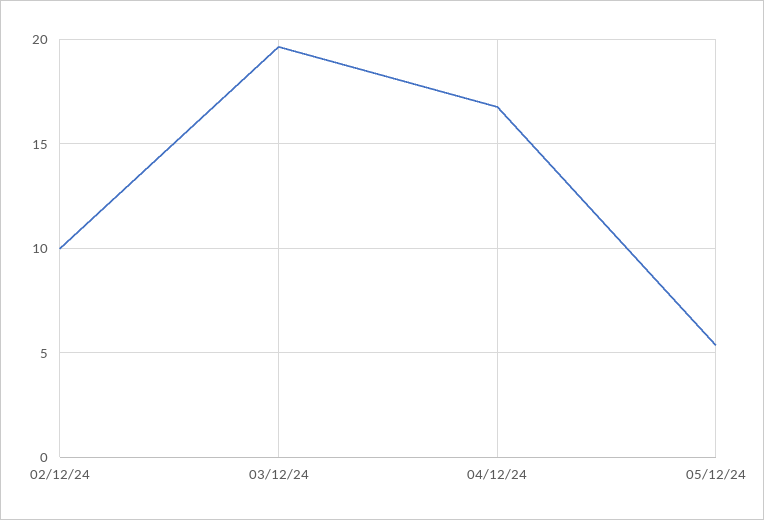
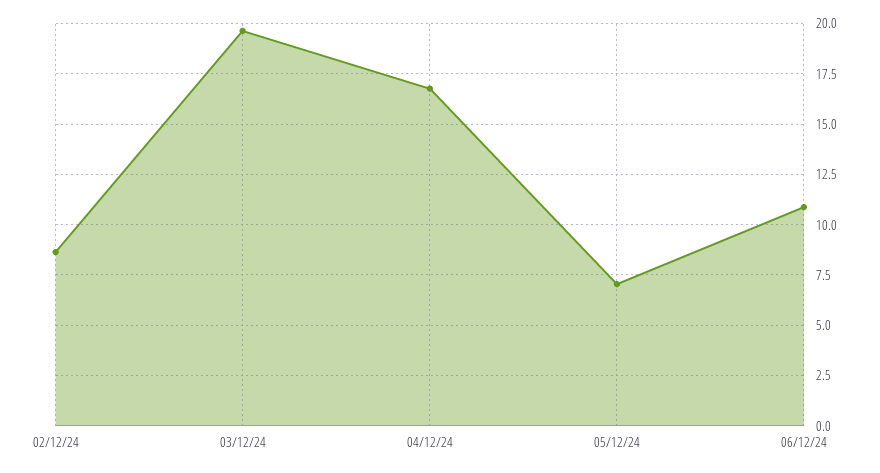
02/12/24: 10 -> 8.5
05/12/24: 5.5 -> 7
06/12/24: none -> 11

